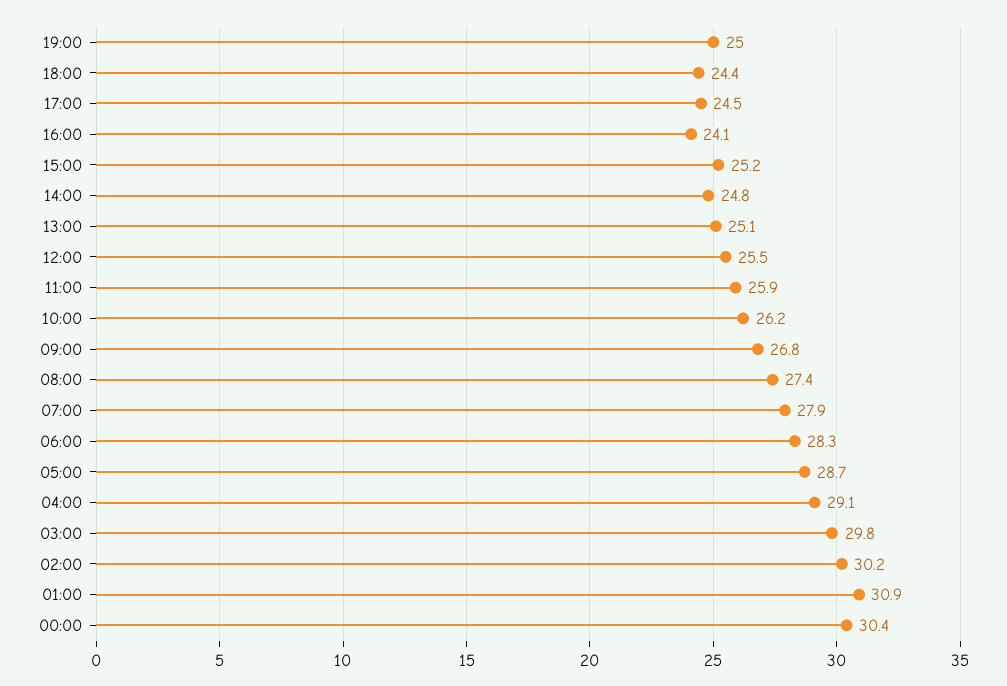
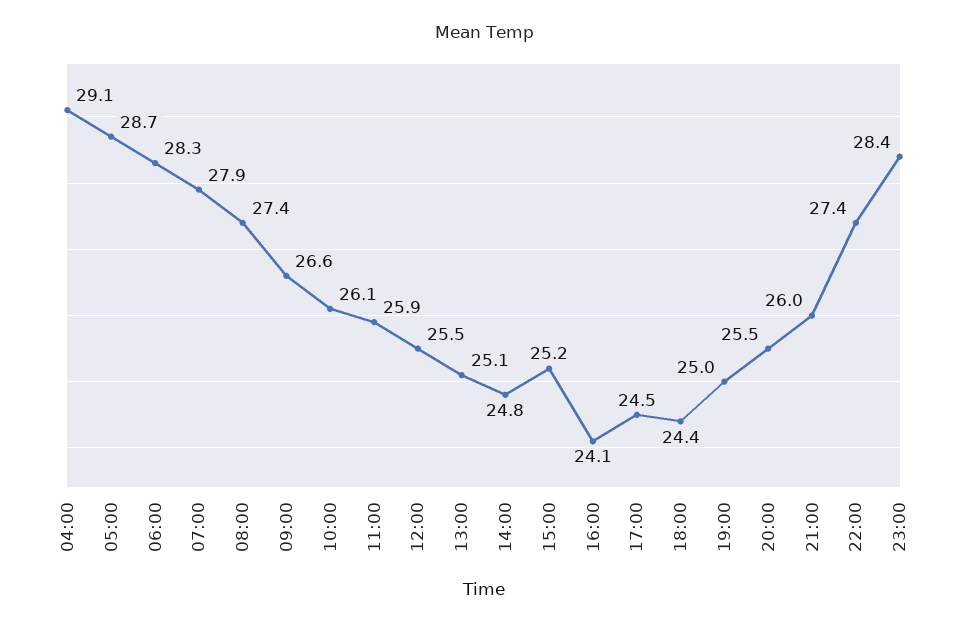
10:00: 26.2 -> 26.1
09:00: 26.8 -> 26.6
03:00: 29.8 -> none
02:00: 30.2 -> none
01:00: 30.9 -> none
00:00: 30.4 -> none
20:00: none -> 25.5
21:00: none -> 26
22:00: none -> 27.4
23:00: none -> 28.4

